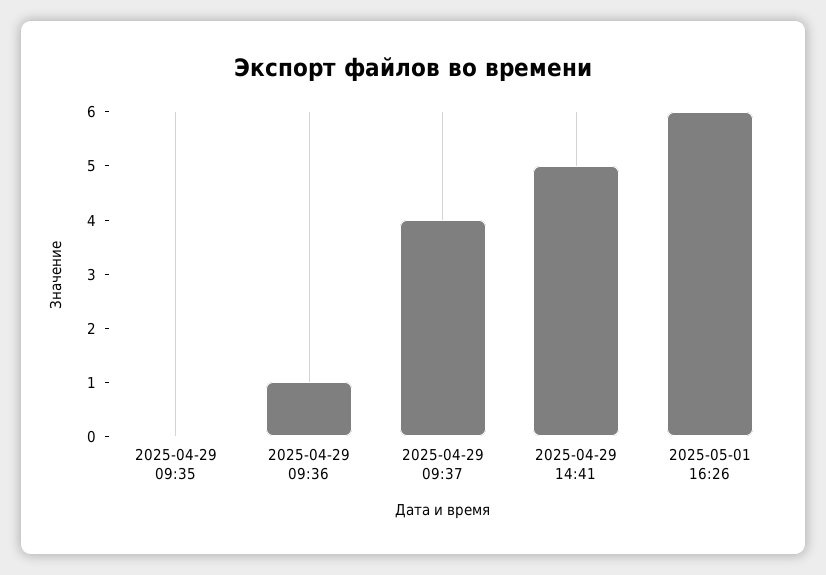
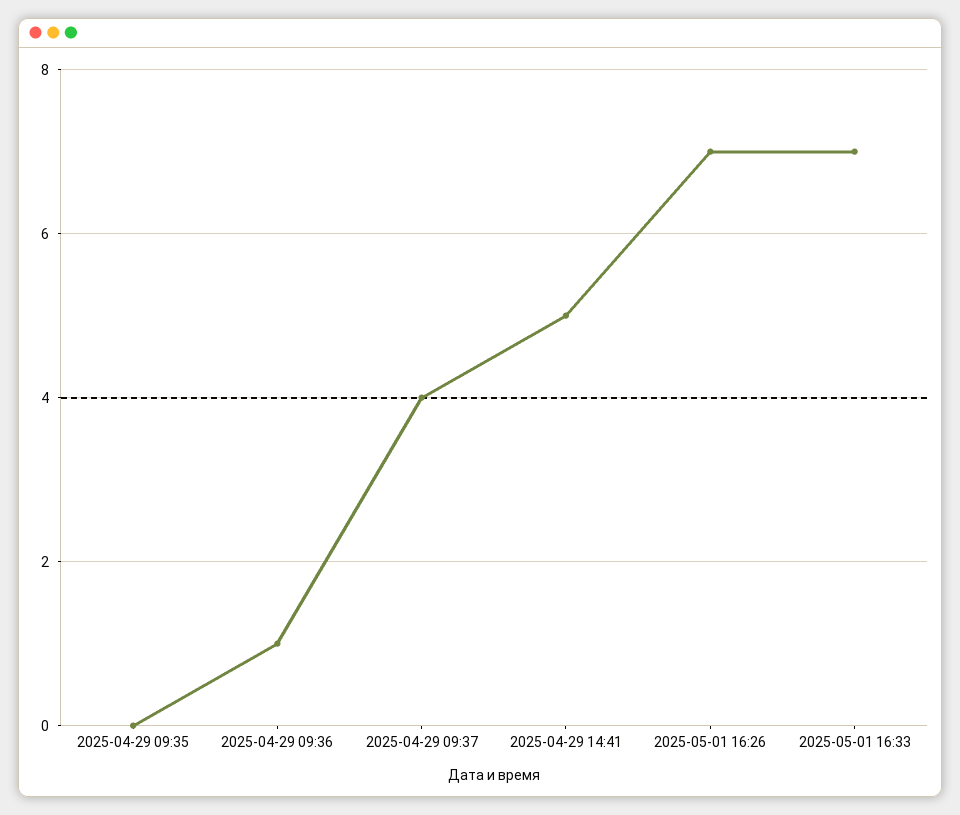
2025-05-01 16:26: 6 -> 7
2025-05-01 16:33: none -> 7

